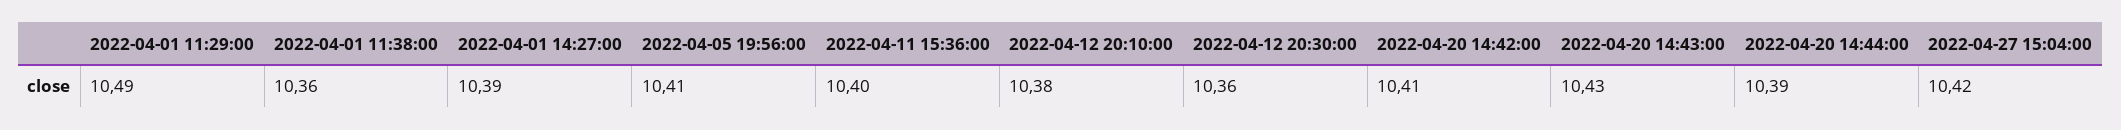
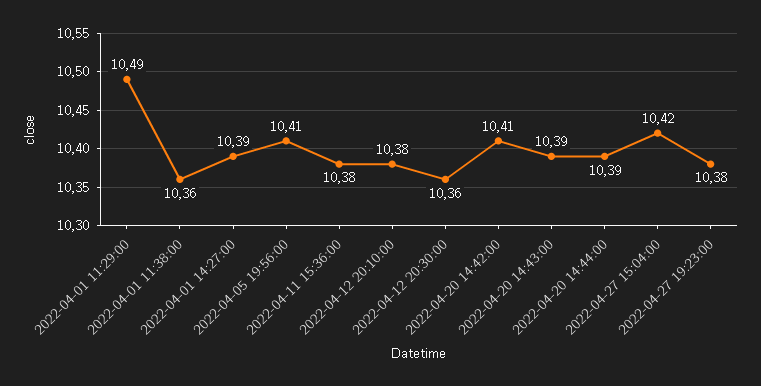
2022-04-11 15:36:00: 10.4 -> 10.38
2022-04-20 14:43:00: 10.43 -> 10.39
2022-04-27 19:23:00: none -> 10.38

